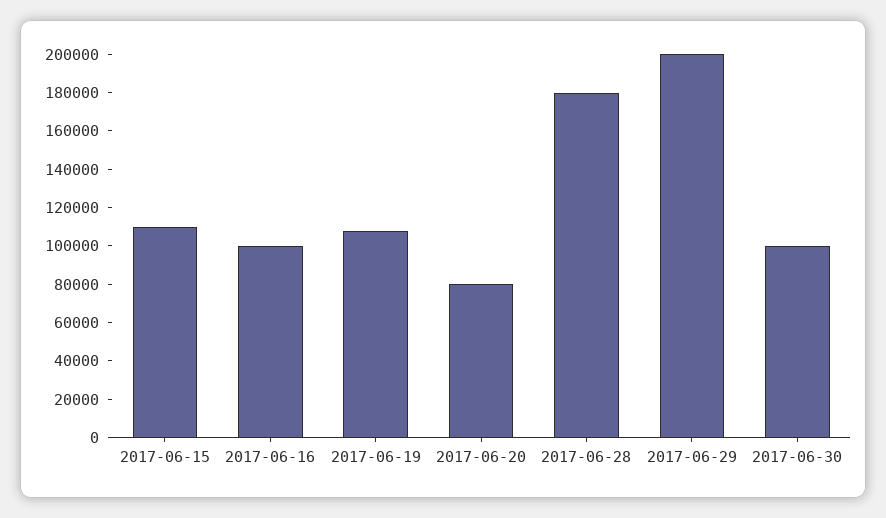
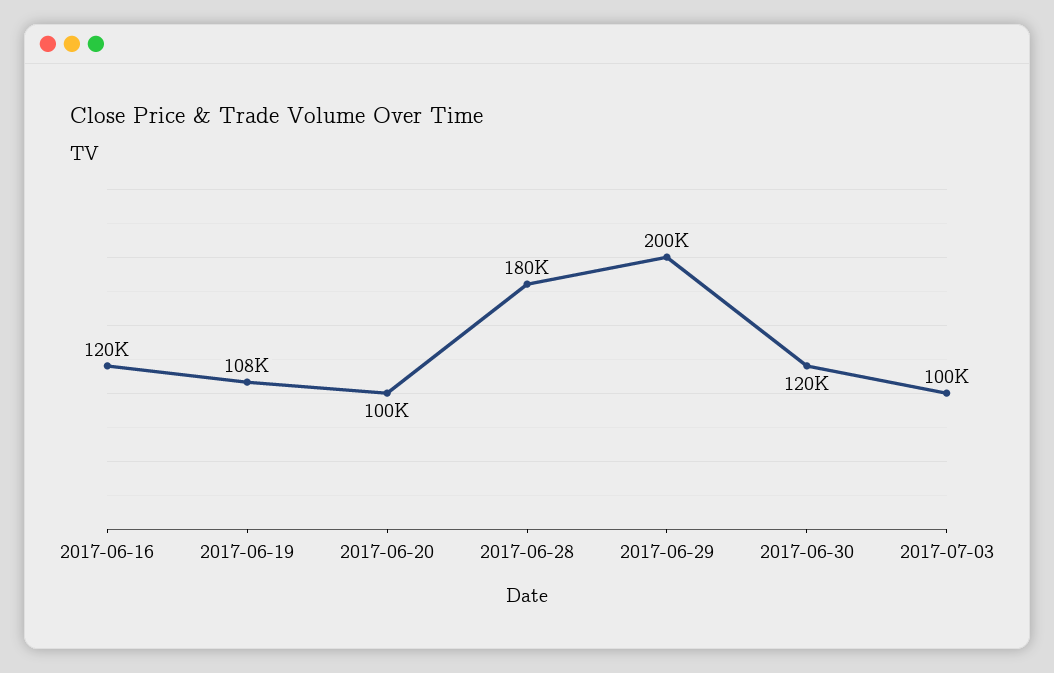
2017-06-15: 110000 -> none
2017-06-16: 100000 -> 120000
2017-06-20: 80000 -> 100000
2017-06-30: 100000 -> 120000
2017-07-03: none -> 100000

